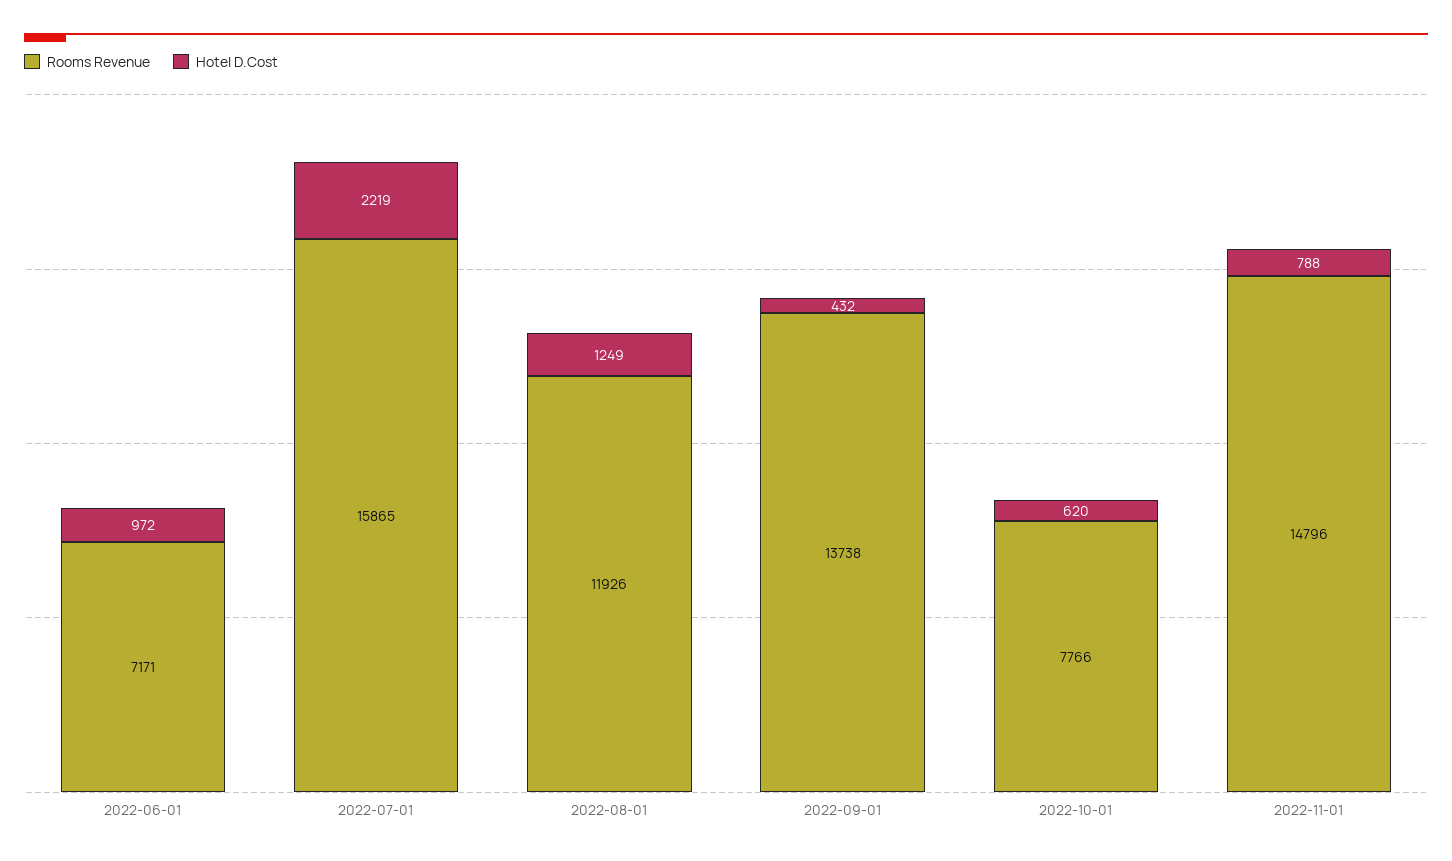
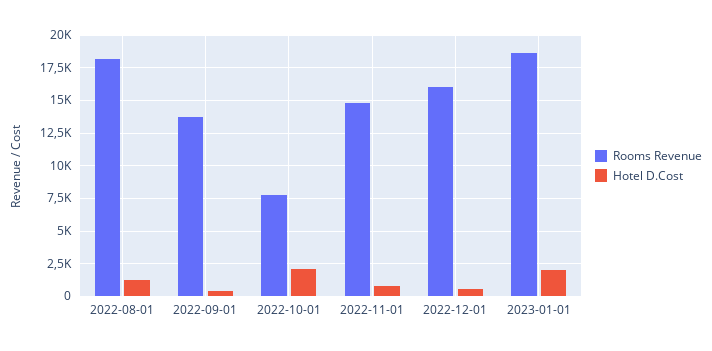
Rooms Revenue, 2022-06-01: 7171 -> none
Hotel D.Cost, 2022-06-01: 972 -> none
Rooms Revenue, 2022-07-01: 15865 -> none
Hotel D.Cost, 2022-07-01: 2219 -> none
Rooms Revenue, 2022-08-01: 11926 -> 18000
Hotel D.Cost, 2022-10-01: 620 -> 2000
Rooms Revenue, 2022-12-01: none -> 16000
Hotel D.Cost, 2022-12-01: none -> 500
Rooms Revenue, 2023-01-01: none -> 18500
Hotel D.Cost, 2023-01-01: none -> 2000

